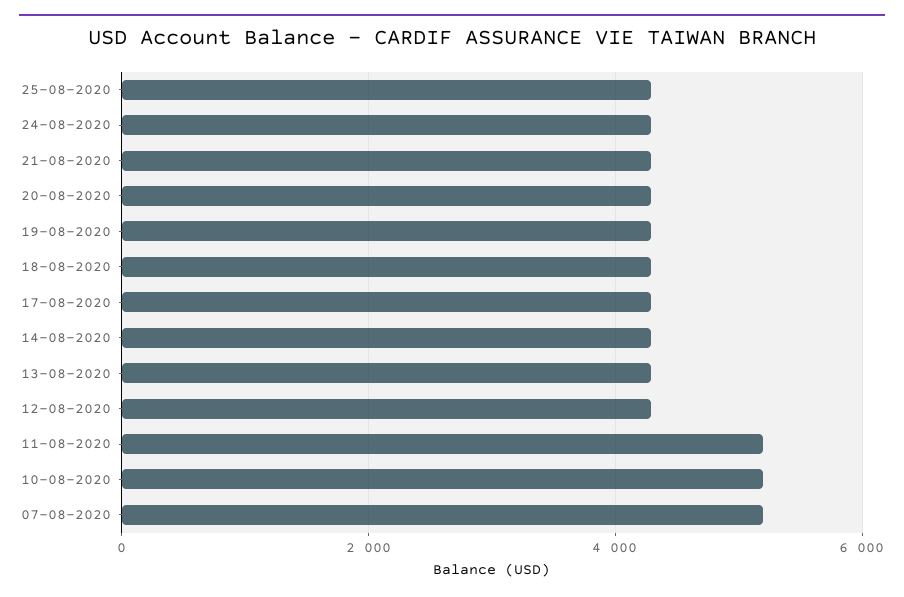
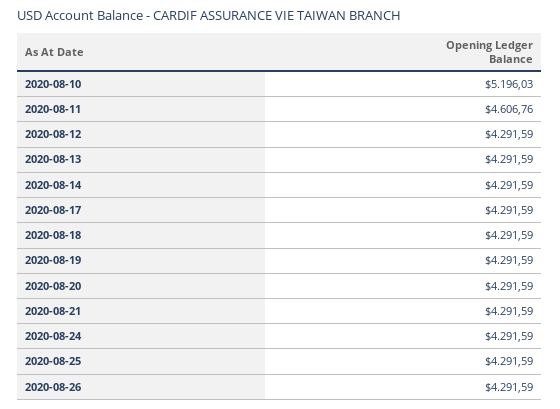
11-08-2020: 5200 -> 4606.76
07-08-2020: 5200 -> none
2020-08-26: none -> 4291.59

